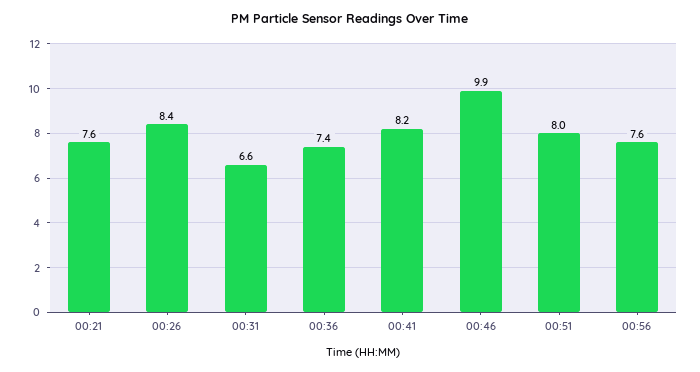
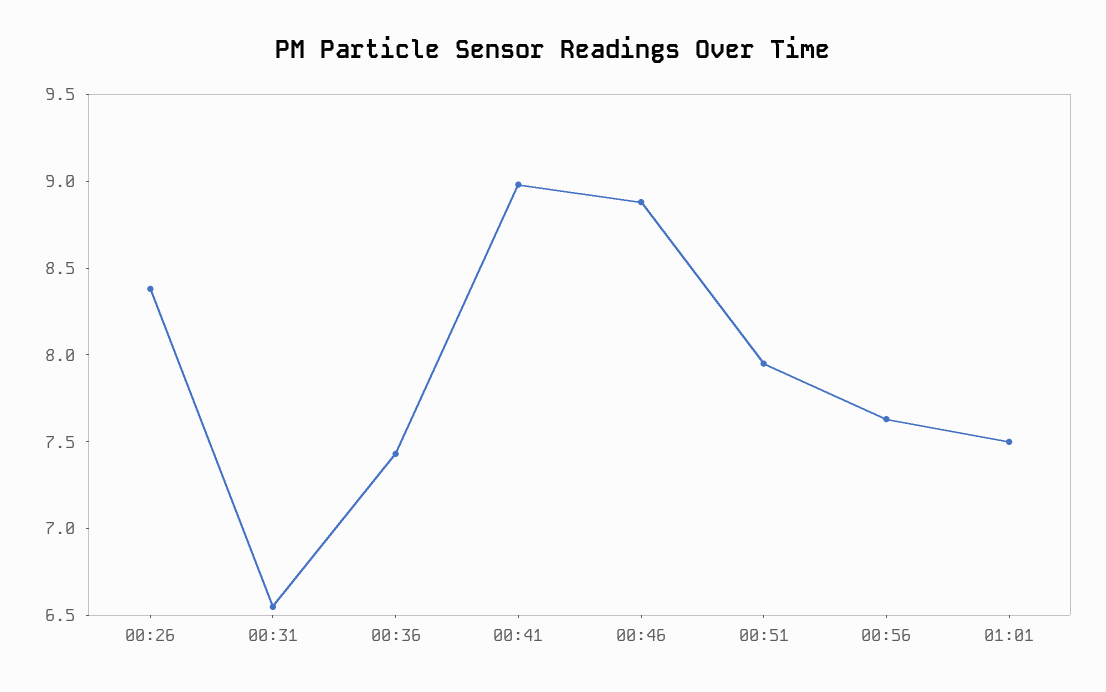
00:21: 7.6 -> none
00:41: 8.2 -> 9
00:46: 9.9 -> 8.9
01:01: none -> 7.5

